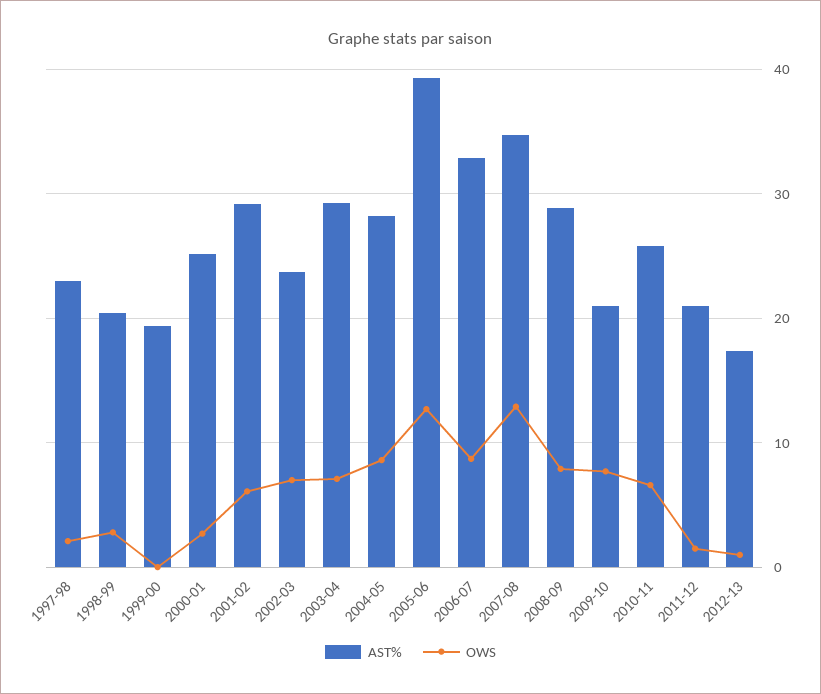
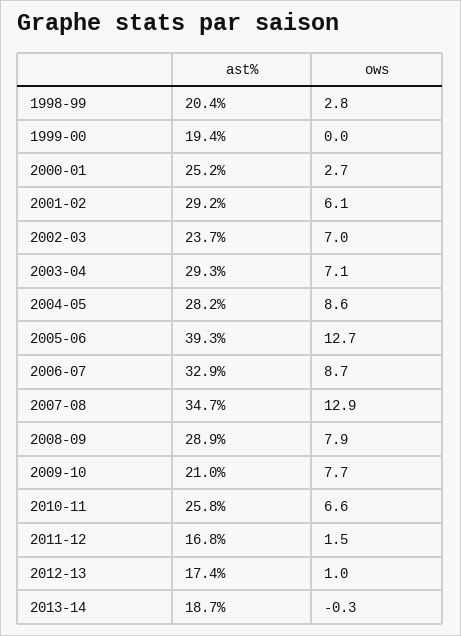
AST%, 1997-98: 23 -> none
OWS, 1997-98: 2 -> none
AST%, 2011-12: 21 -> 16.8
AST%, 2013-14: none -> 18.7
OWS, 2013-14: none -> -0.3

